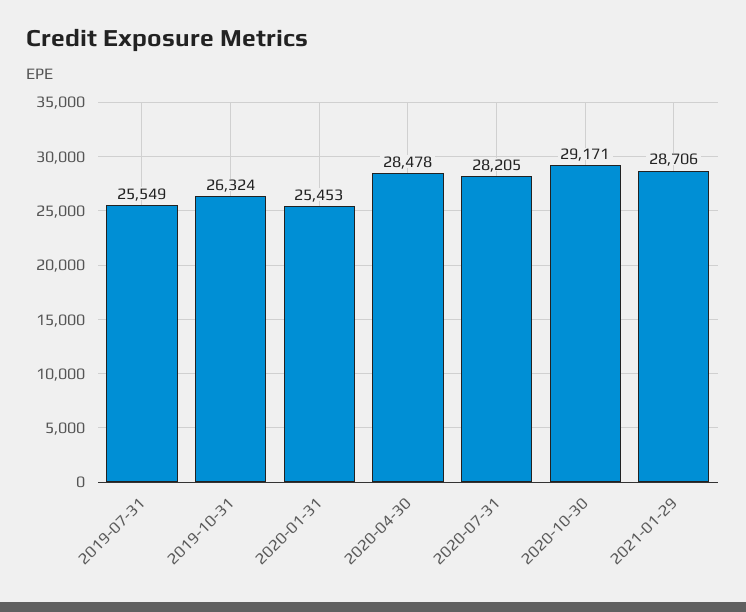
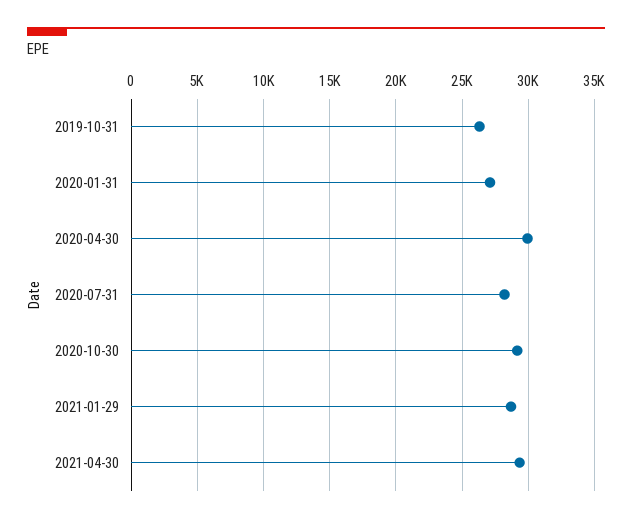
2019-07-31: 25549 -> none
2020-01-31: 25453 -> 27000
2020-04-30: 28478 -> 30000
2021-04-30: none -> 29500

